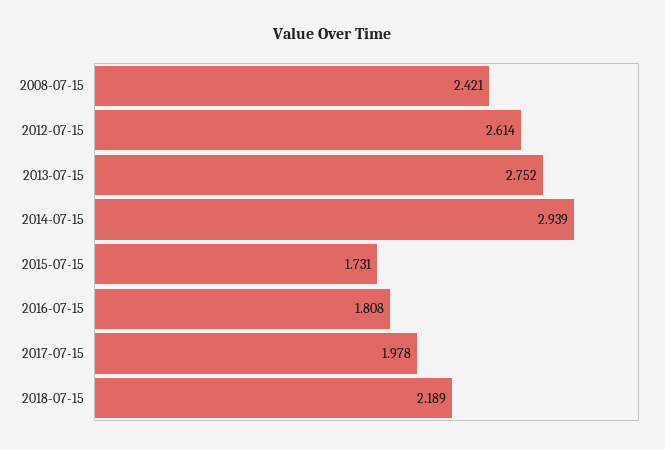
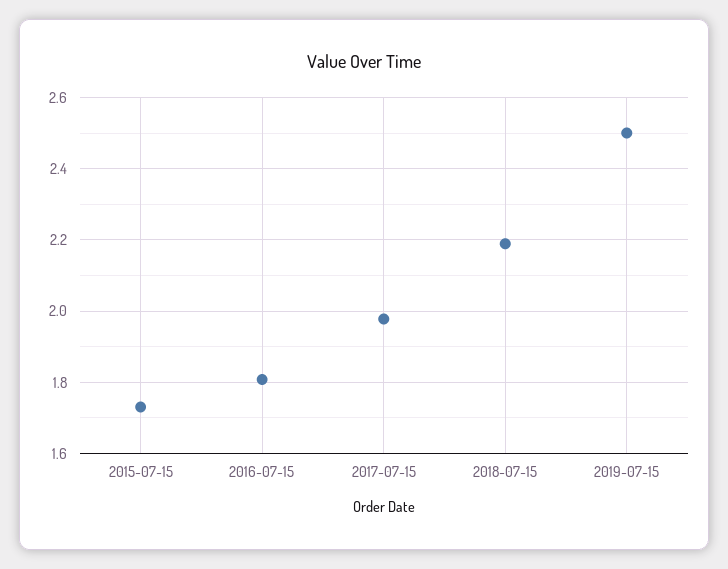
2008-07-15: 2.421 -> none
2012-07-15: 2.614 -> none
2013-07-15: 2.752 -> none
2014-07-15: 2.939 -> none
2019-07-15: none -> 2.5

